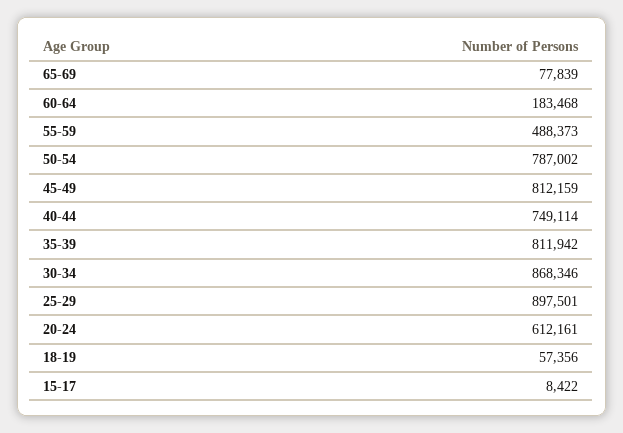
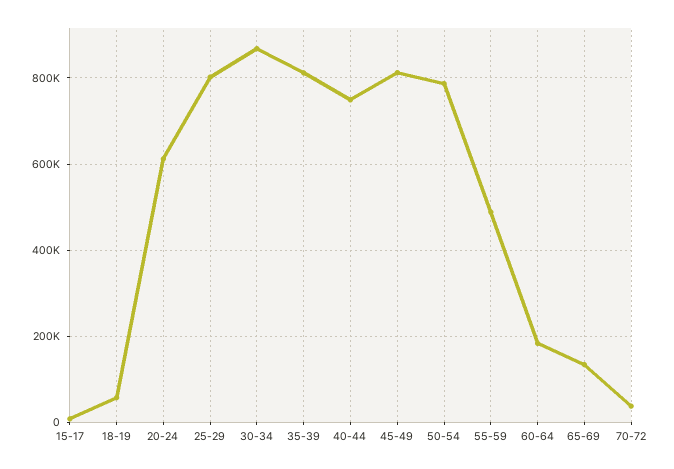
65-69: 77839 -> 140000
25-29: 897501 -> 800000
70-72: none -> 40000

